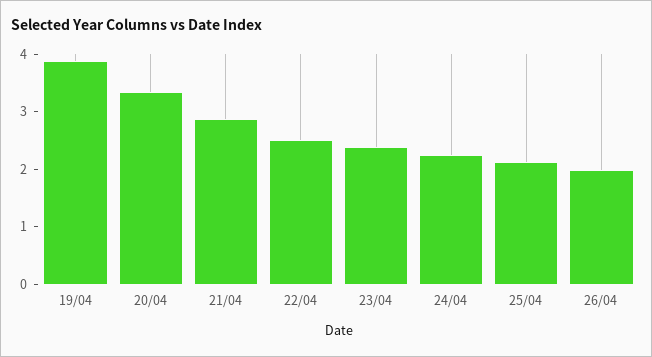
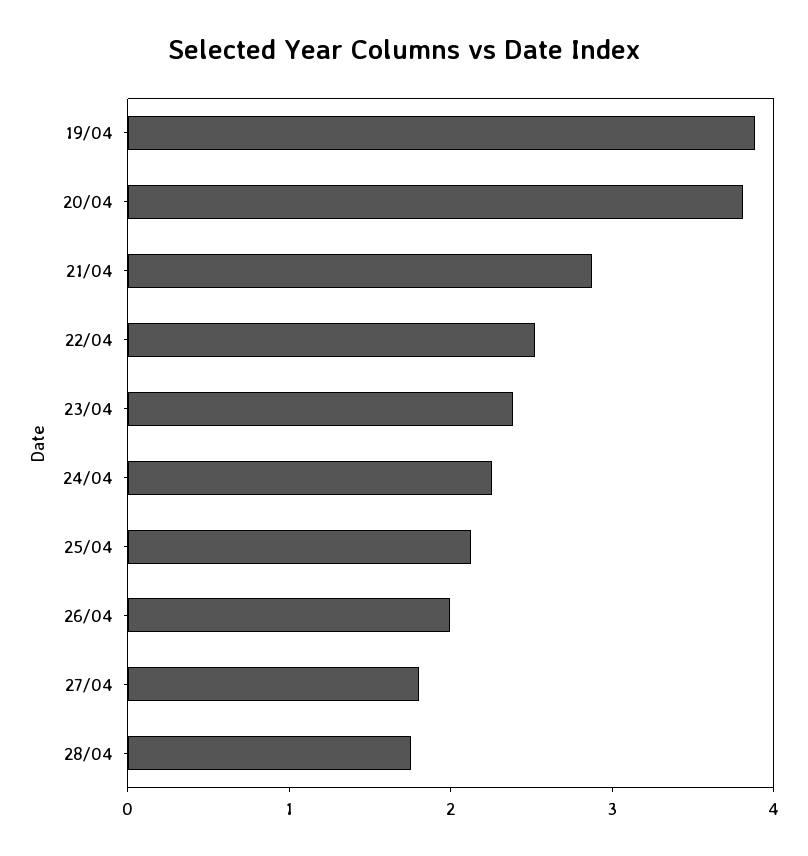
20/04: 3.4 -> 3.8
27/04: none -> 1.8
28/04: none -> 1.8

